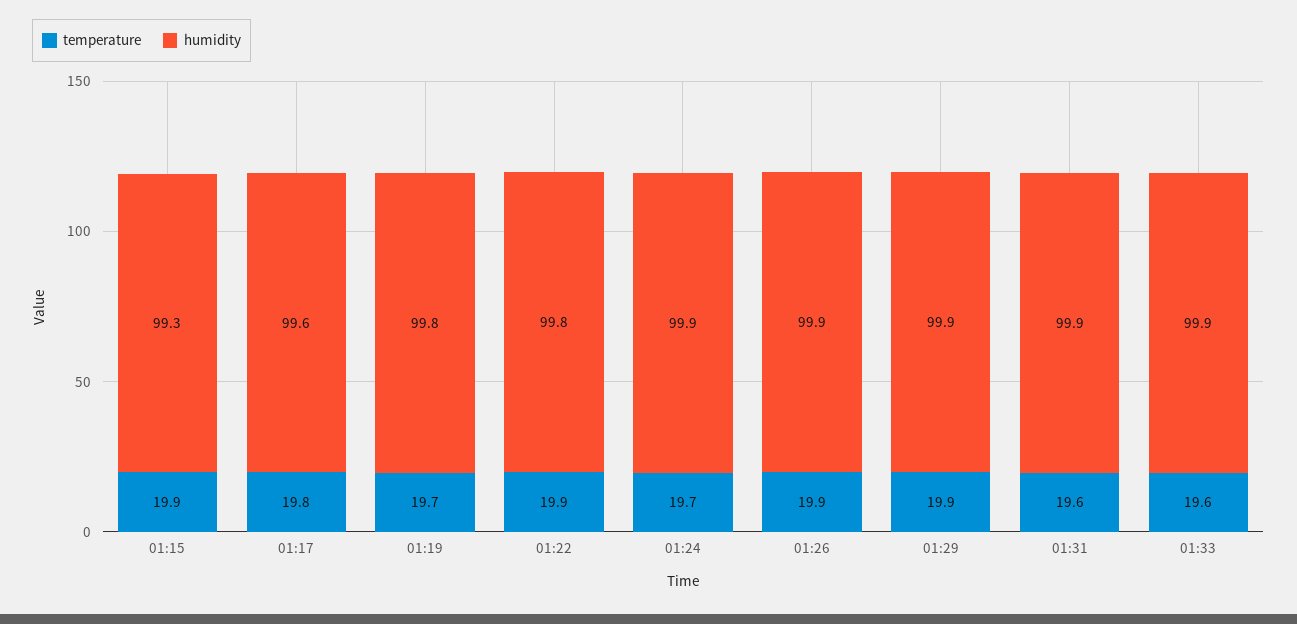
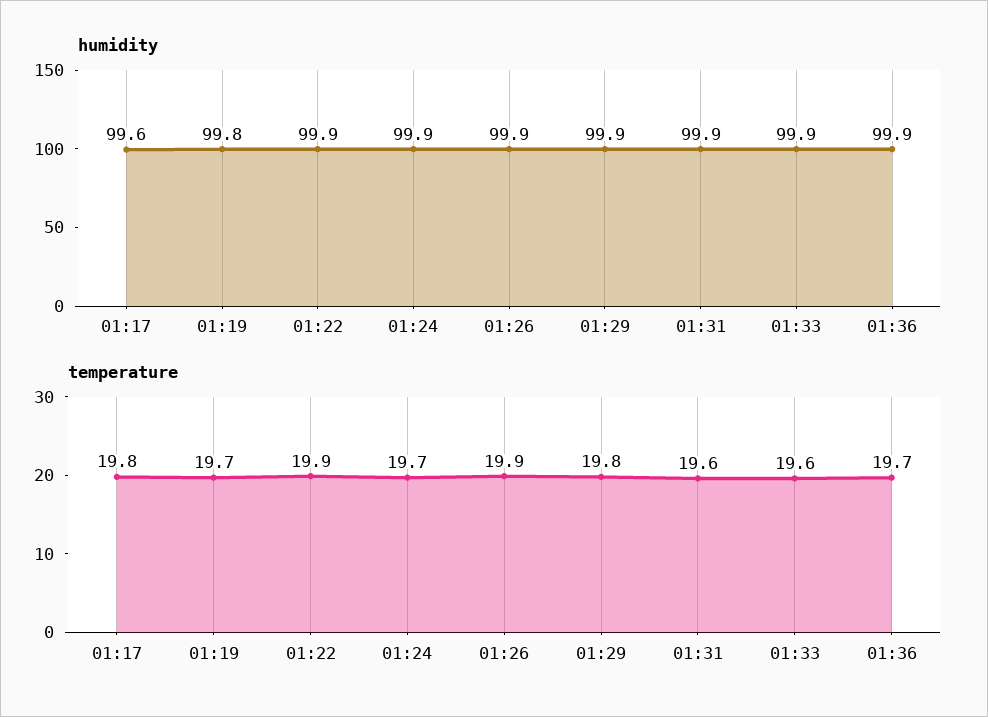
temperature, 01:15: 19.9 -> none
humidity, 01:15: 99.3 -> none
humidity, 01:22: 99.8 -> 99.9
temperature, 01:29: 19.9 -> 19.8
humidity, 01:36: none -> 99.9
temperature, 01:36: none -> 19.7

